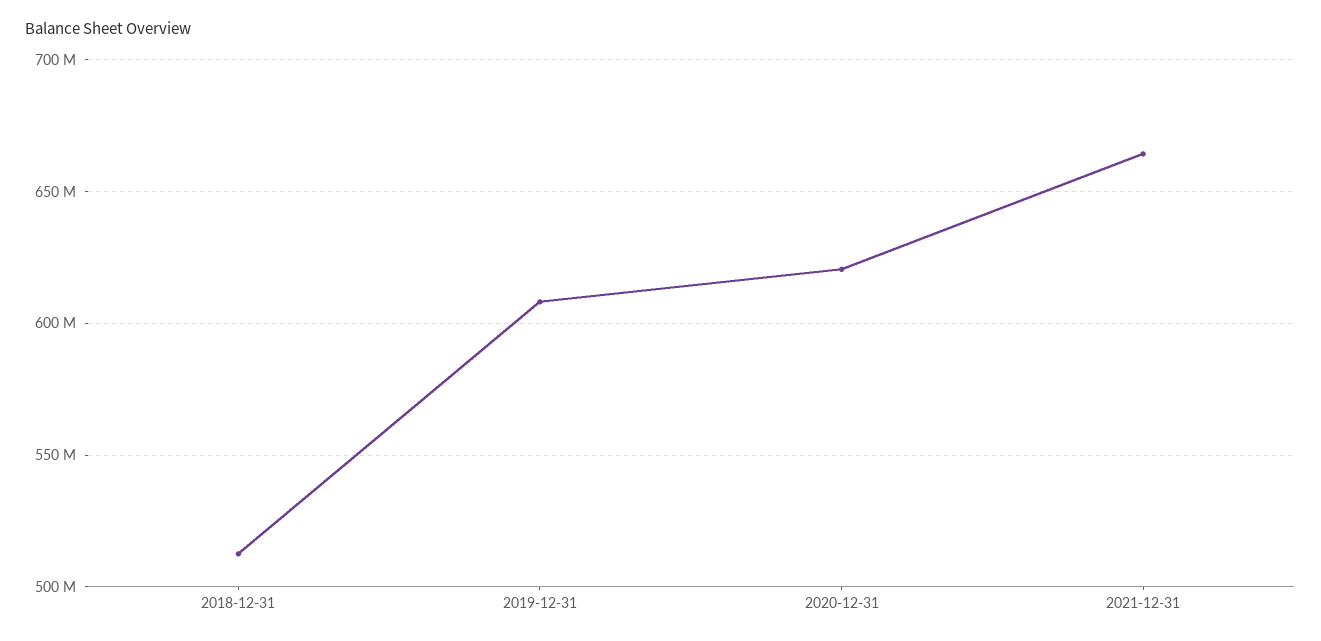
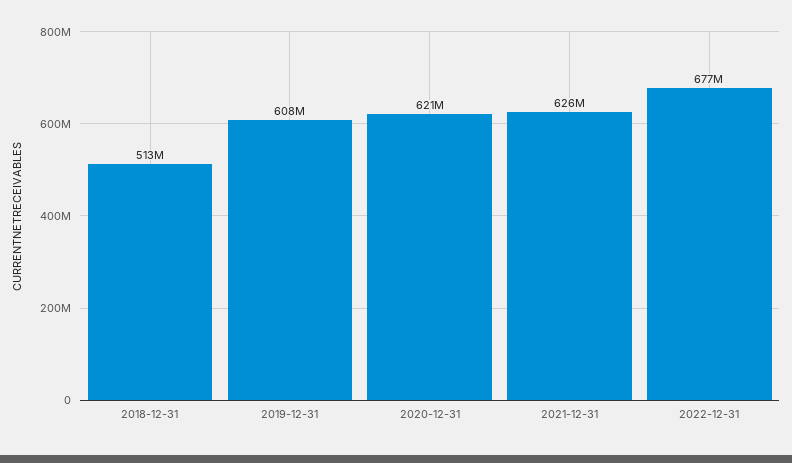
2021-12-31: 665000000 -> 626000000
2022-12-31: none -> 677000000

